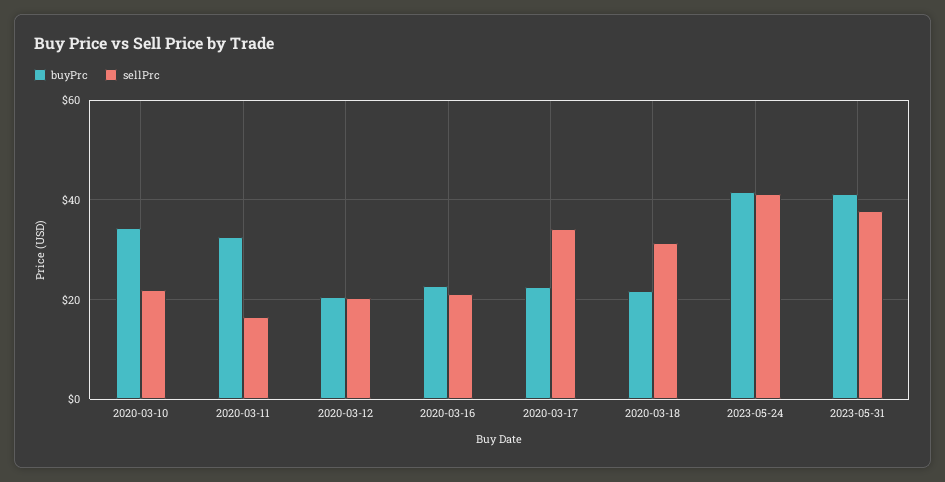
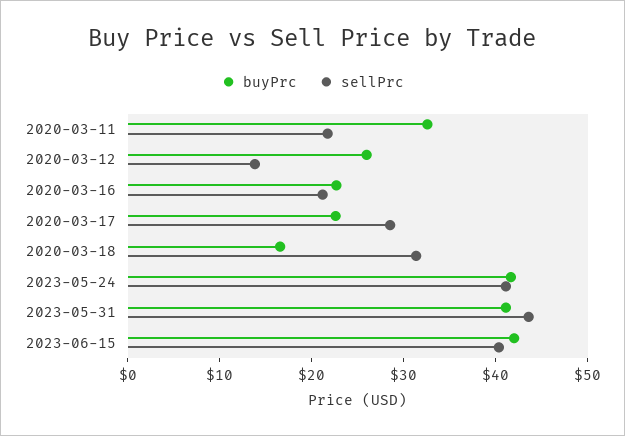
buyPrc, 2020-03-10: 34 -> none
sellPrc, 2020-03-10: 22 -> none
sellPrc, 2020-03-11: 16 -> 22
buyPrc, 2020-03-12: 20 -> 26
sellPrc, 2020-03-12: 20 -> 14
sellPrc, 2020-03-17: 34 -> 28
buyPrc, 2020-03-18: 22 -> 16
sellPrc, 2023-05-31: 38 -> 44
buyPrc, 2023-06-15: none -> 42
sellPrc, 2023-06-15: none -> 40

